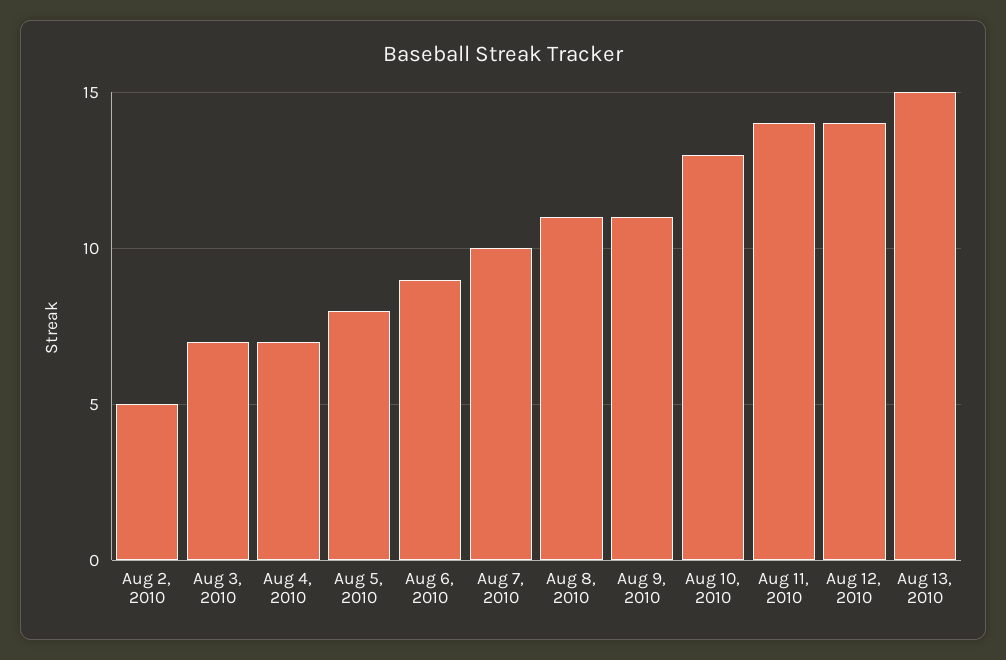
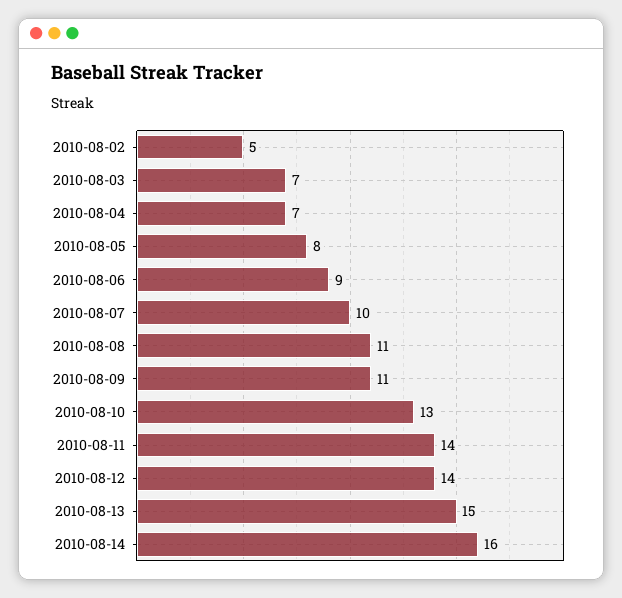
2010-08-14: none -> 16

